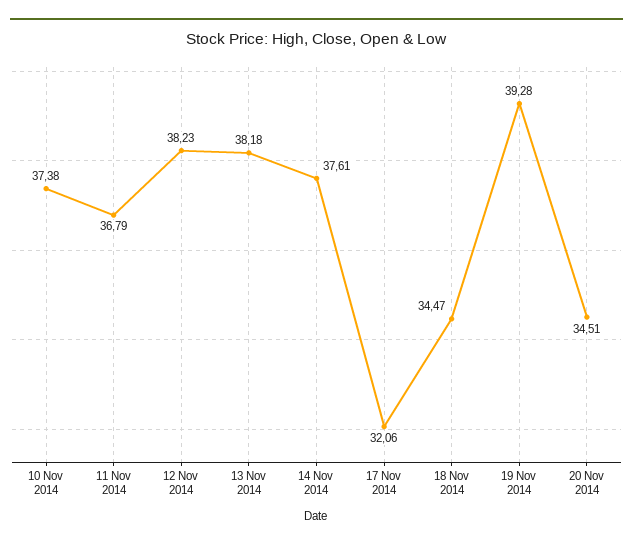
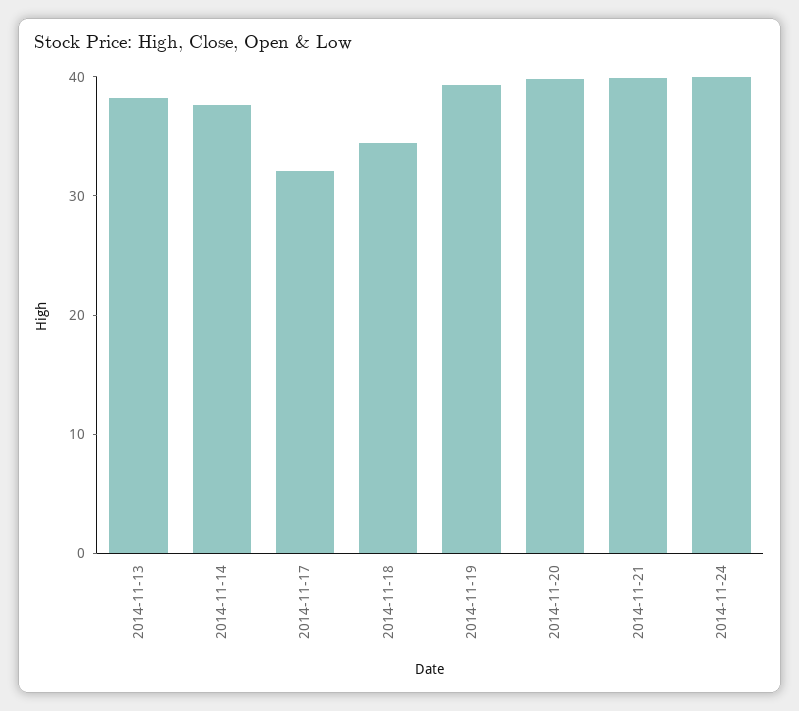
10 Nov 2014: 37.38 -> none
11 Nov 2014: 36.79 -> none
12 Nov 2014: 38.23 -> none
20 Nov 2014: 34.51 -> 40
2014-11-21: none -> 40
2014-11-24: none -> 40

